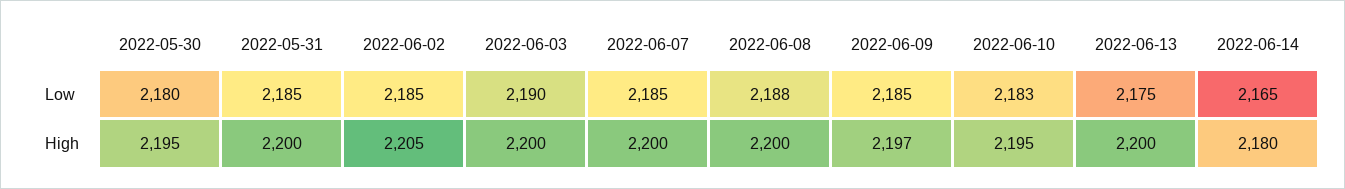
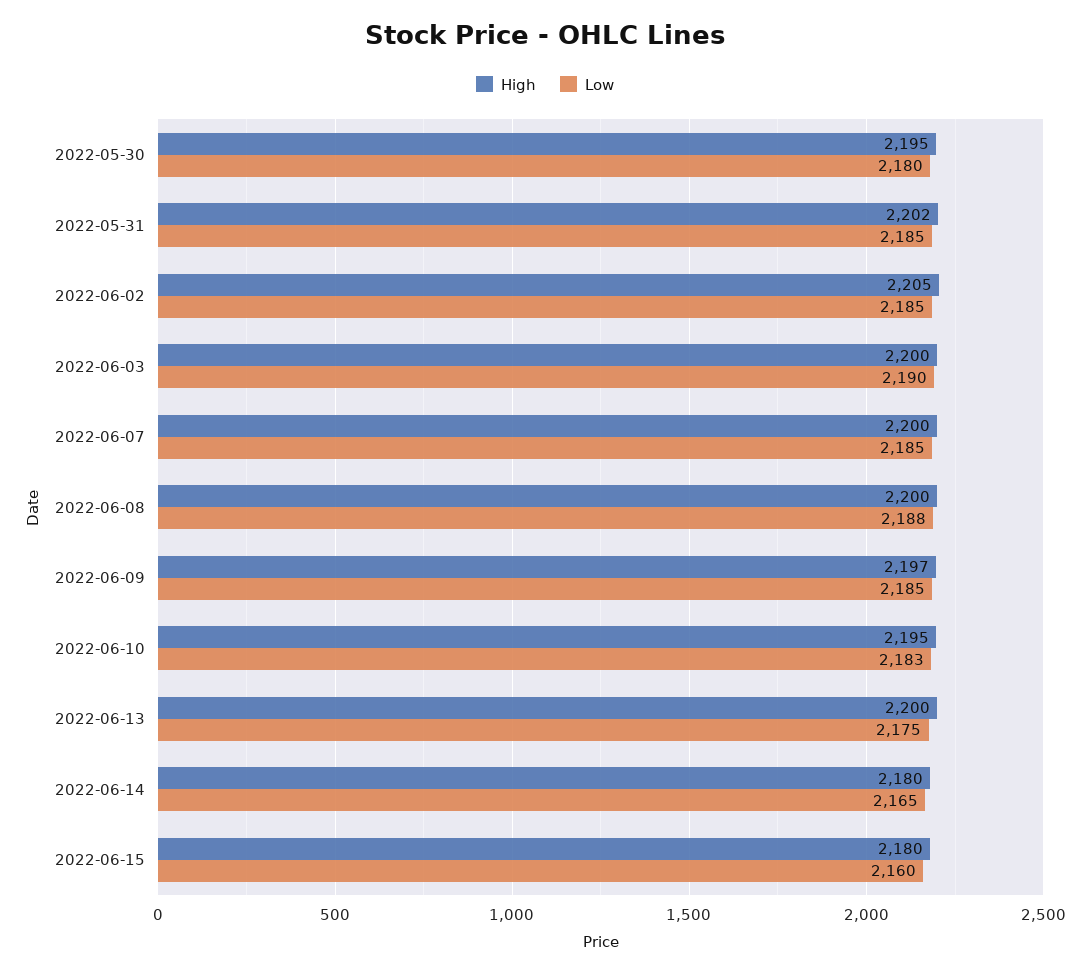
High, 2022-05-31: 2200 -> 2202
High, 2022-06-15: none -> 2180
Low, 2022-06-15: none -> 2160

